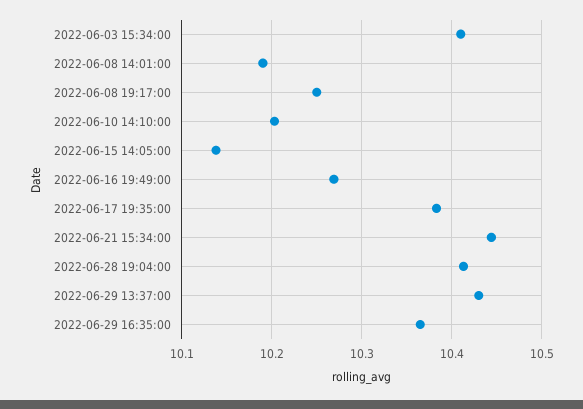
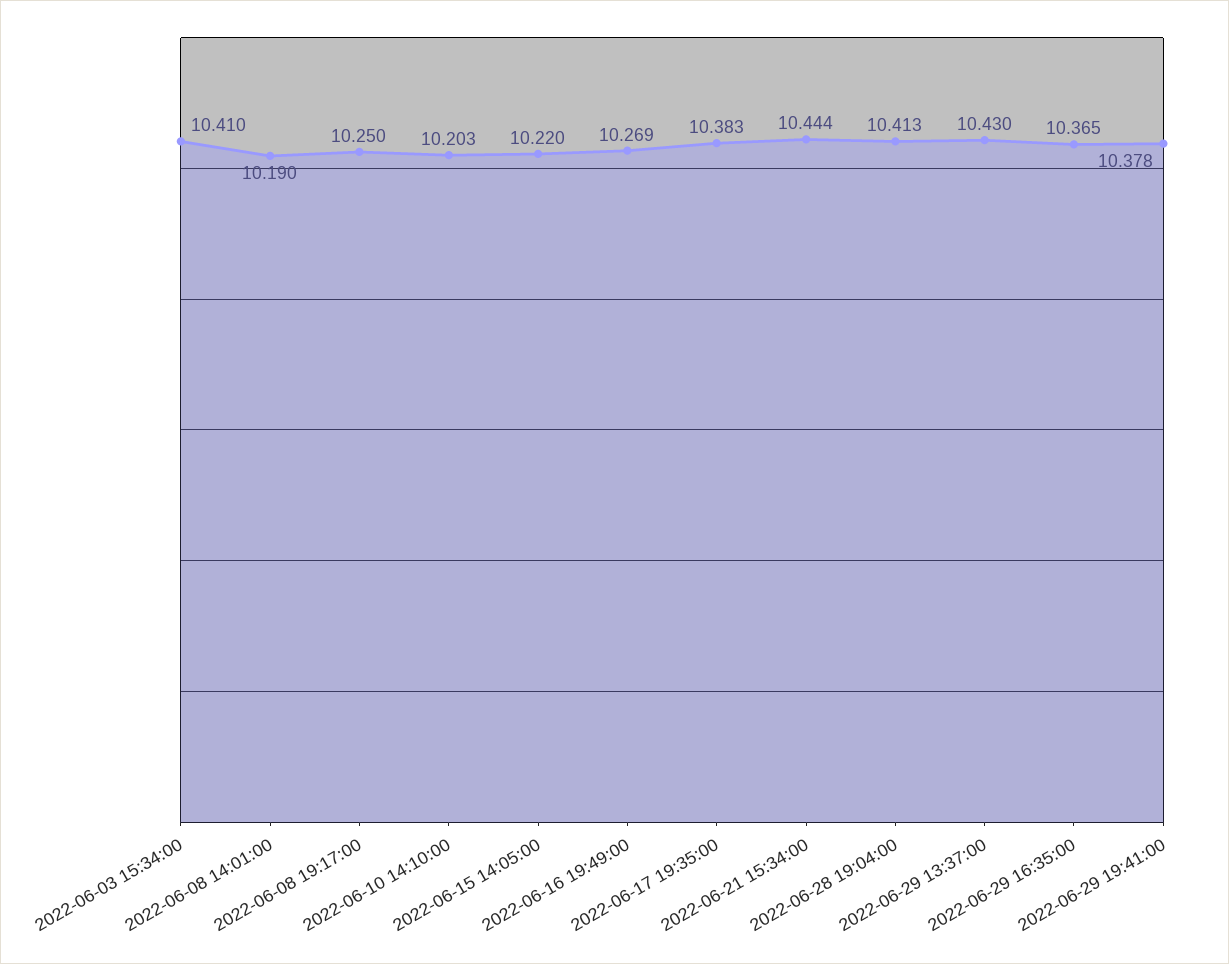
2022-06-15 14:05:00: 10.14 -> 10.22
2022-06-29 19:41:00: none -> 10.378

